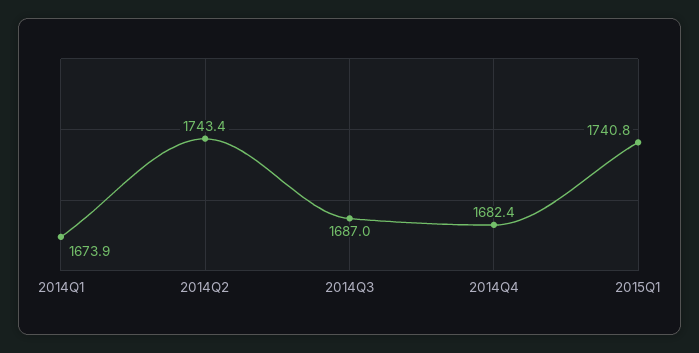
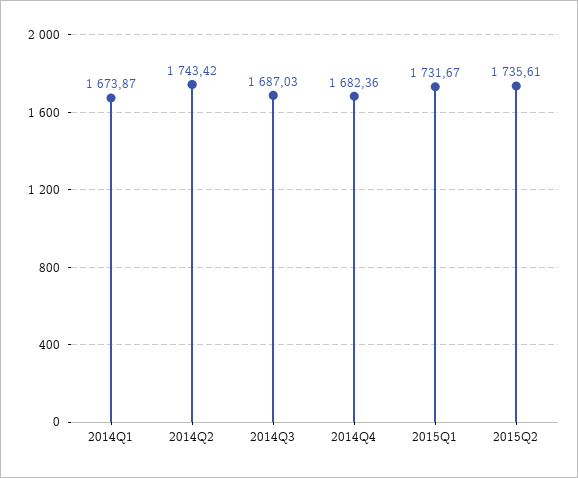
2015Q1: 1740.8 -> 1731.67
2015Q2: none -> 1735.61

